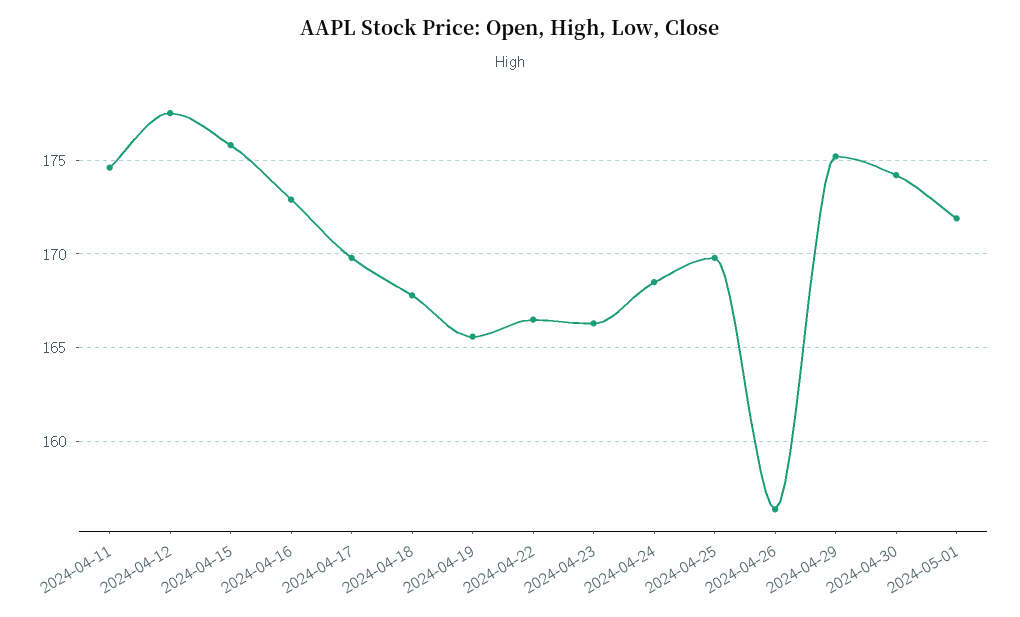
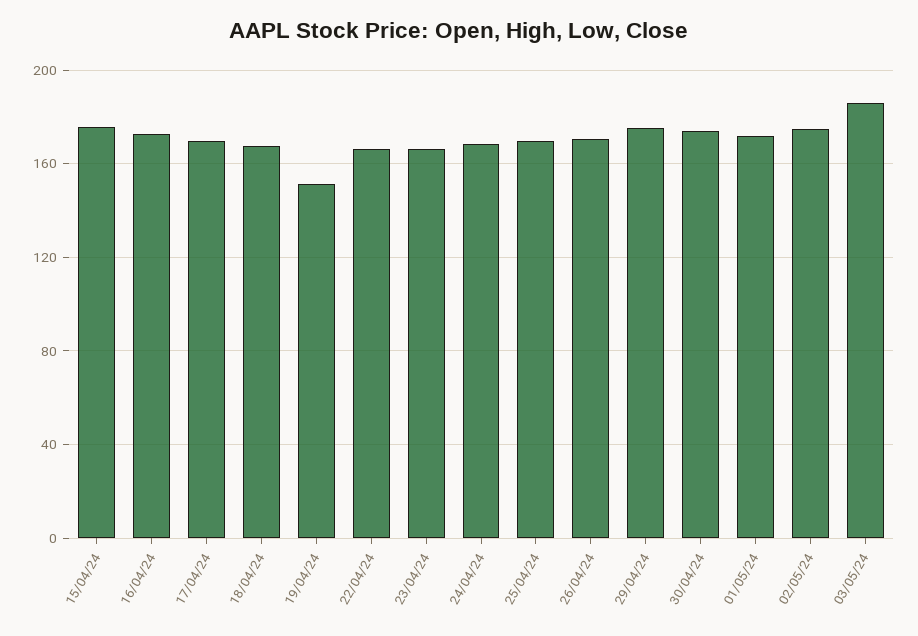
2024-04-11: 174.5 -> none
2024-04-12: 177.5 -> none
2024-04-19: 165.5 -> 150
2024-04-26: 156.5 -> 170
02/05/24: none -> 175
03/05/24: none -> 185

